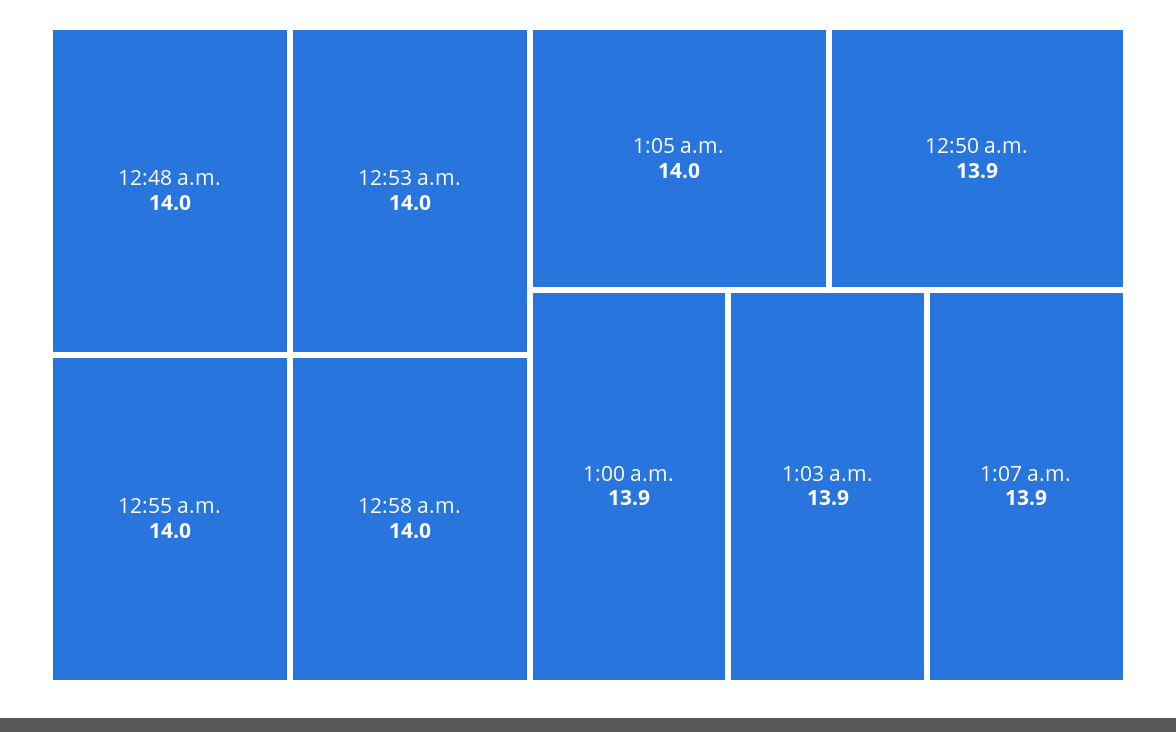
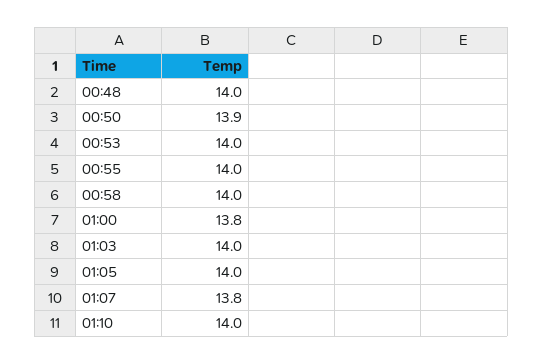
1:00 a.m.: 13.9 -> 13.8
1:03 a.m.: 13.9 -> 14
1:07 a.m.: 13.9 -> 13.8
01:10: none -> 14

